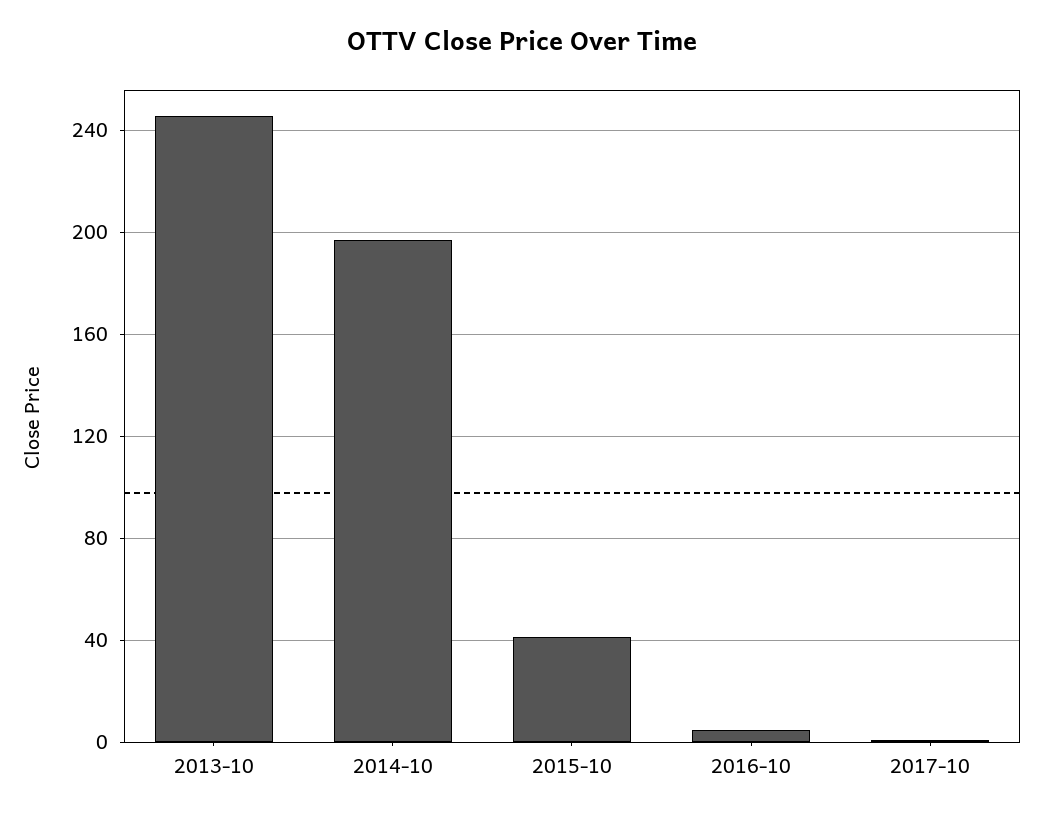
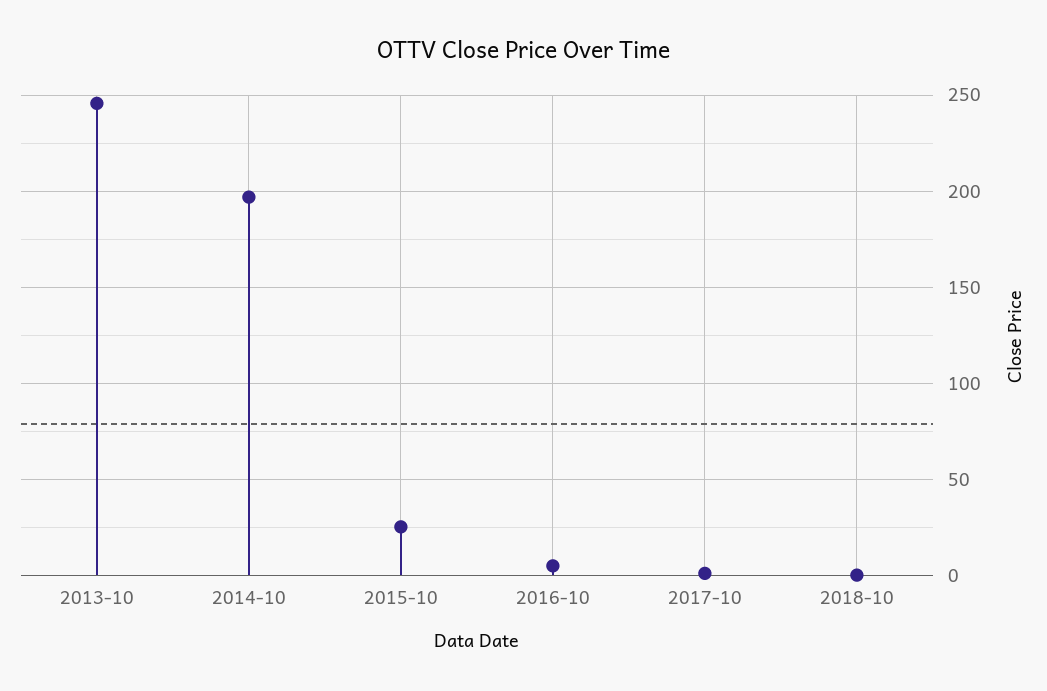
2015-10: 40 -> 25
2018-10: none -> 0

